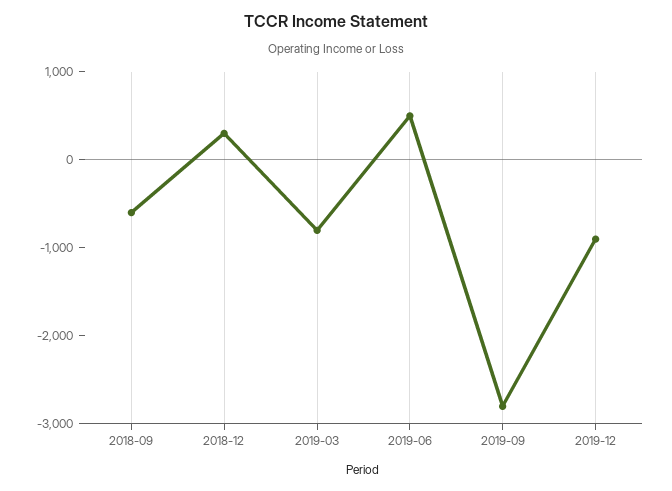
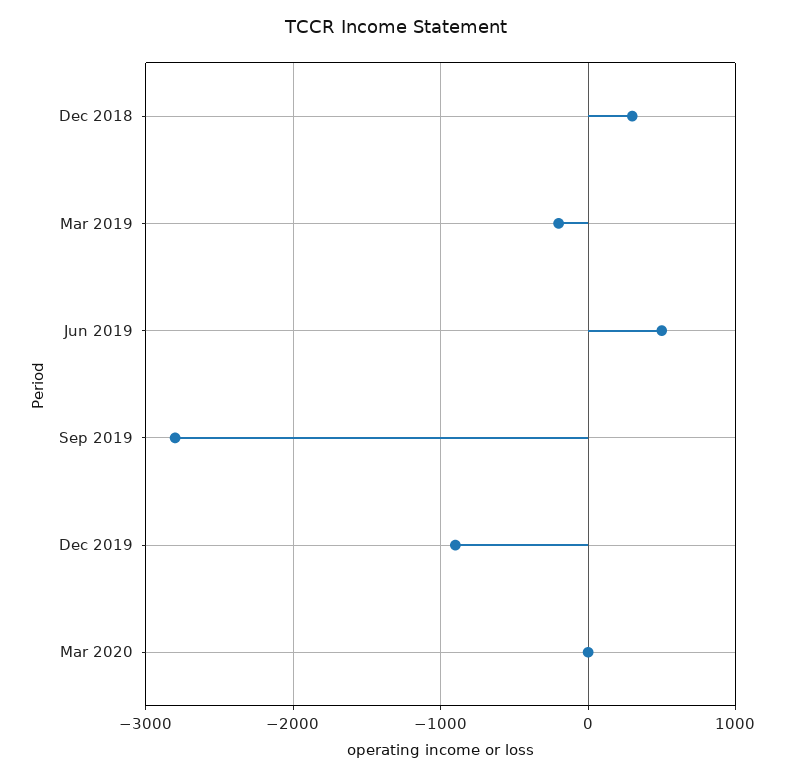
2018-09: -600 -> none
2019-03: -800 -> -200
Mar 2020: none -> 0

